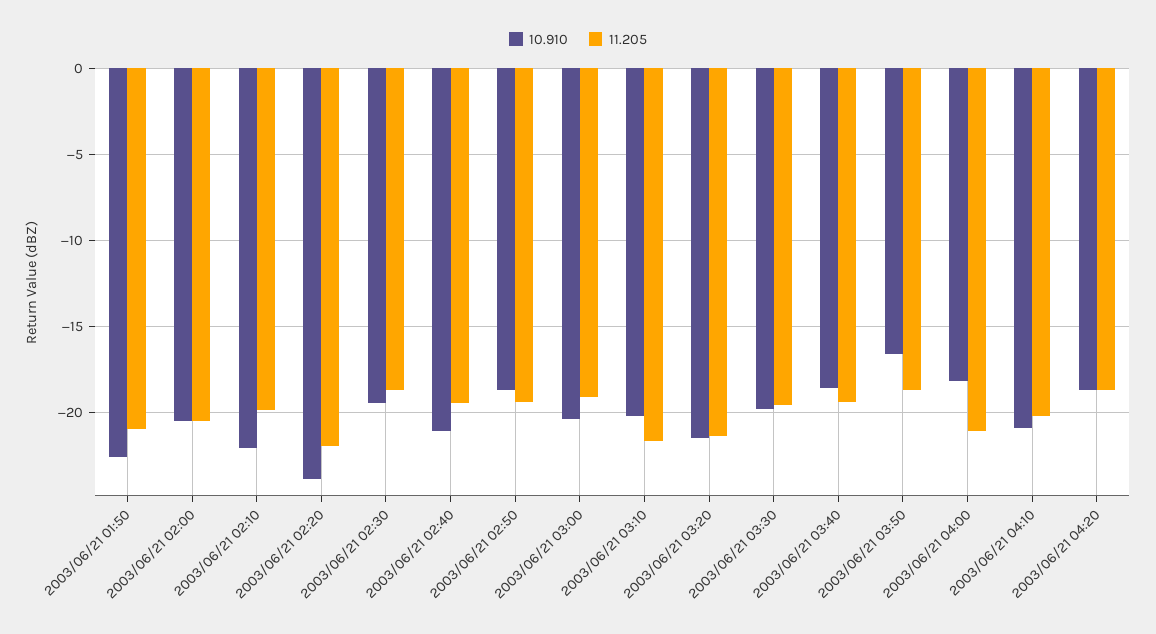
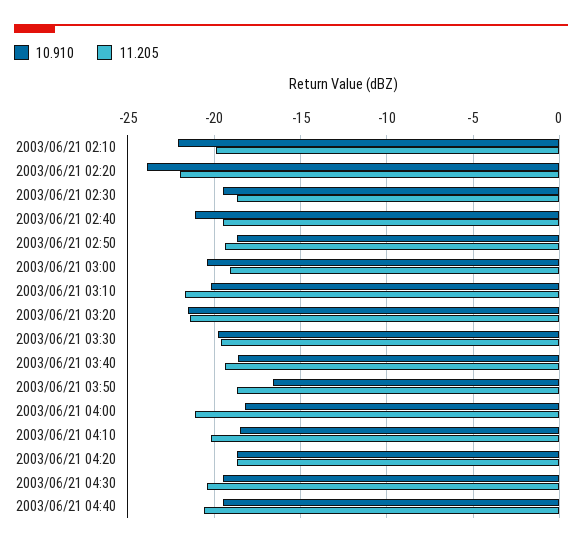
10.910, 2003/06/21 01:50: -22.5 -> none
11.205, 2003/06/21 01:50: -21 -> none
10.910, 2003/06/21 02:00: -20.5 -> none
11.205, 2003/06/21 02:00: -20.5 -> none
10.910, 2003/06/21 04:10: -21 -> -18.5
10.910, 2003/06/21 04:30: none -> -19.5
11.205, 2003/06/21 04:30: none -> -20.5
10.910, 2003/06/21 04:40: none -> -19.5
11.205, 2003/06/21 04:40: none -> -20.5

